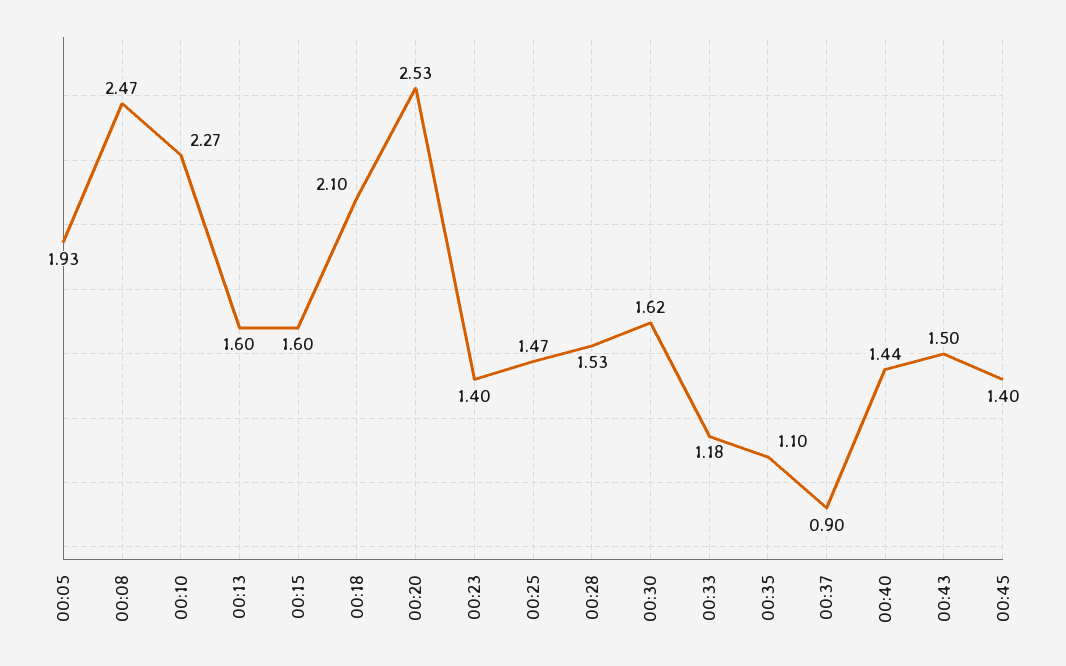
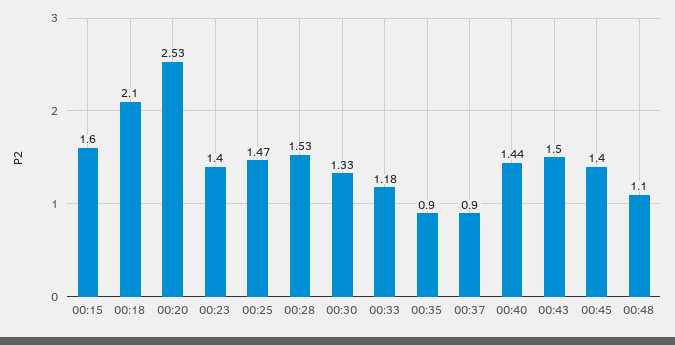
00:05: 1.93 -> none
00:08: 2.47 -> none
00:10: 2.27 -> none
00:13: 1.6 -> none
00:30: 1.62 -> 1.33
00:35: 1.1 -> 0.9
00:48: none -> 1.1

